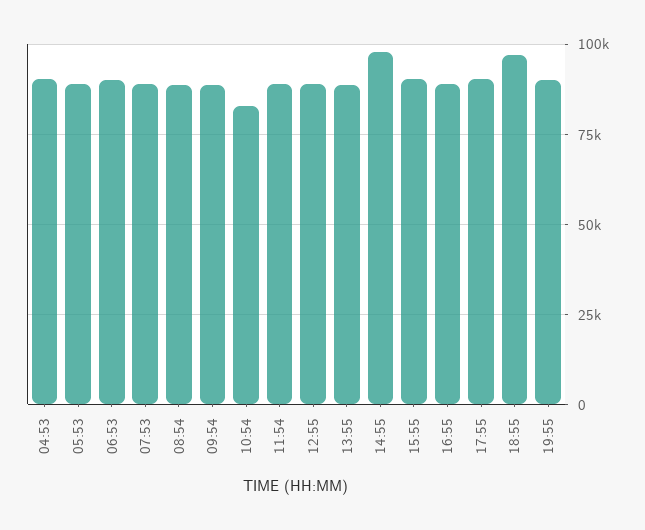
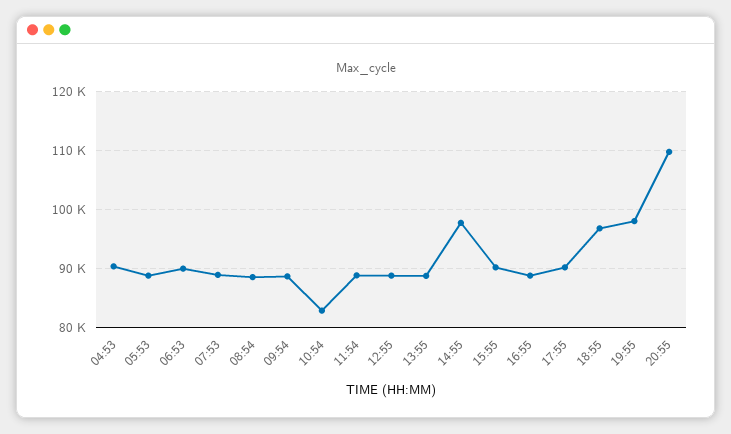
19:55: 90000 -> 98000
20:55: none -> 110000

